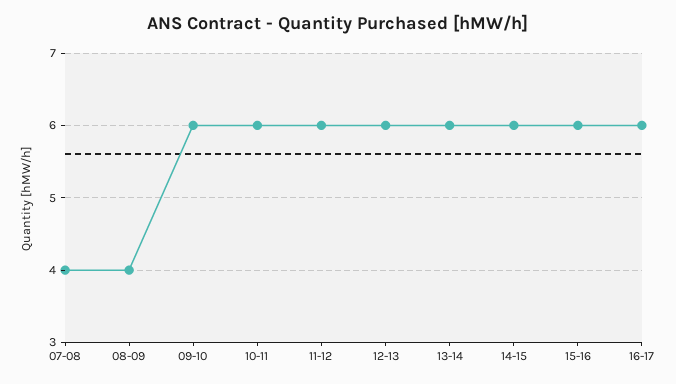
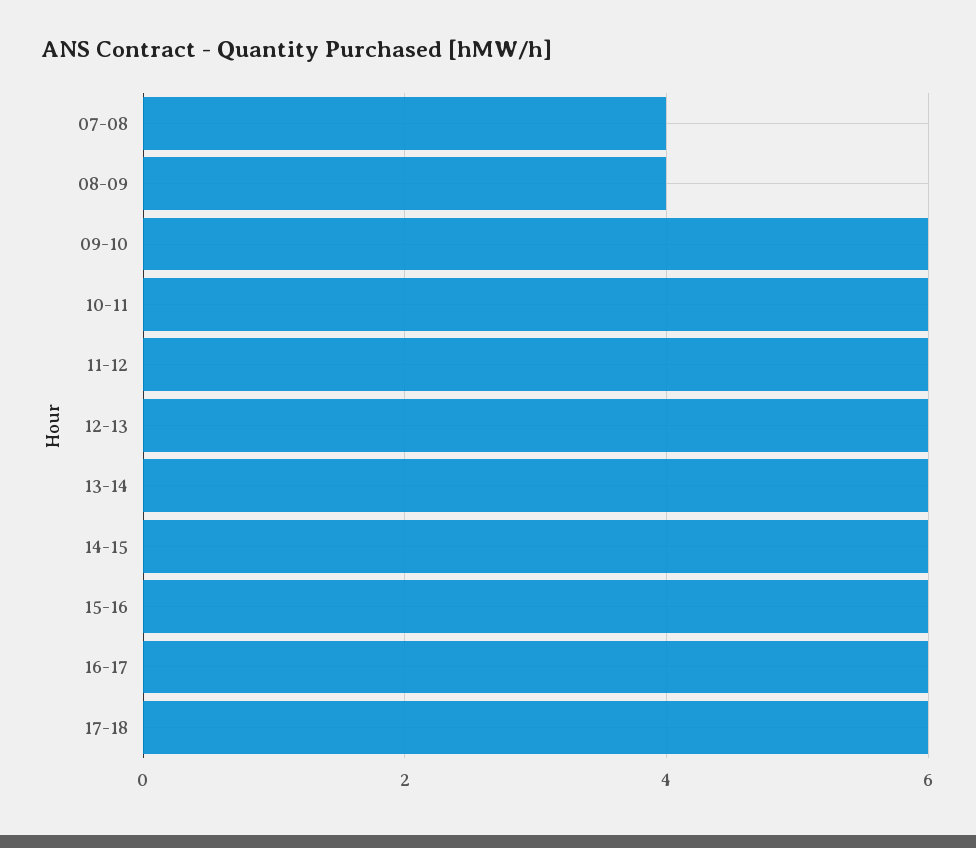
17-18: none -> 6

